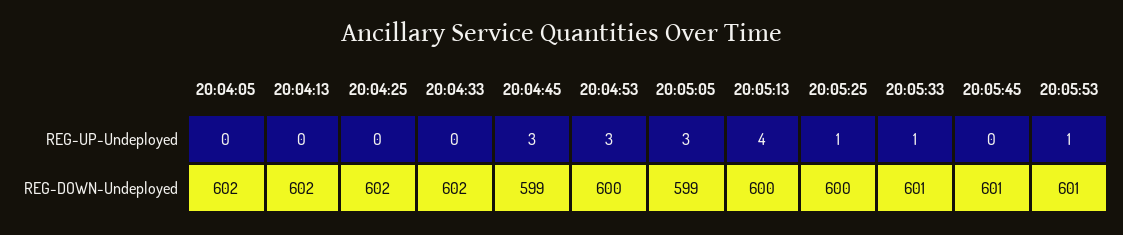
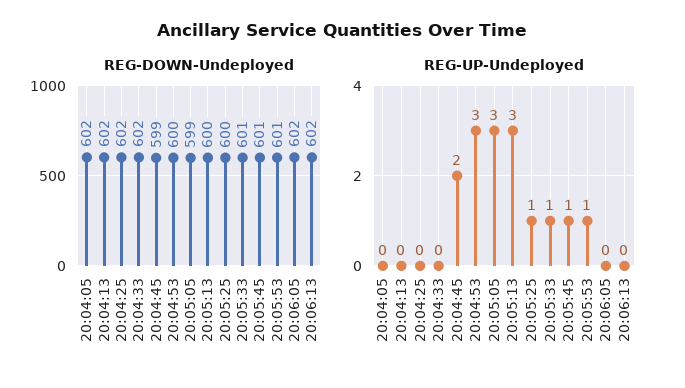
REG-UP-Undeployed, 20:04:45: 3 -> 2
REG-UP-Undeployed, 20:05:13: 4 -> 3
REG-UP-Undeployed, 20:05:45: 0 -> 1
REG-DOWN-Undeployed, 20:06:05: none -> 602
REG-DOWN-Undeployed, 20:06:13: none -> 602
REG-UP-Undeployed, 20:06:05: none -> 0
REG-UP-Undeployed, 20:06:13: none -> 0

